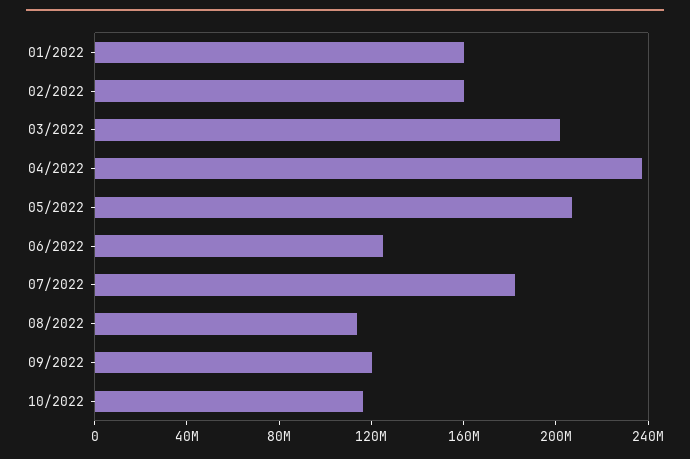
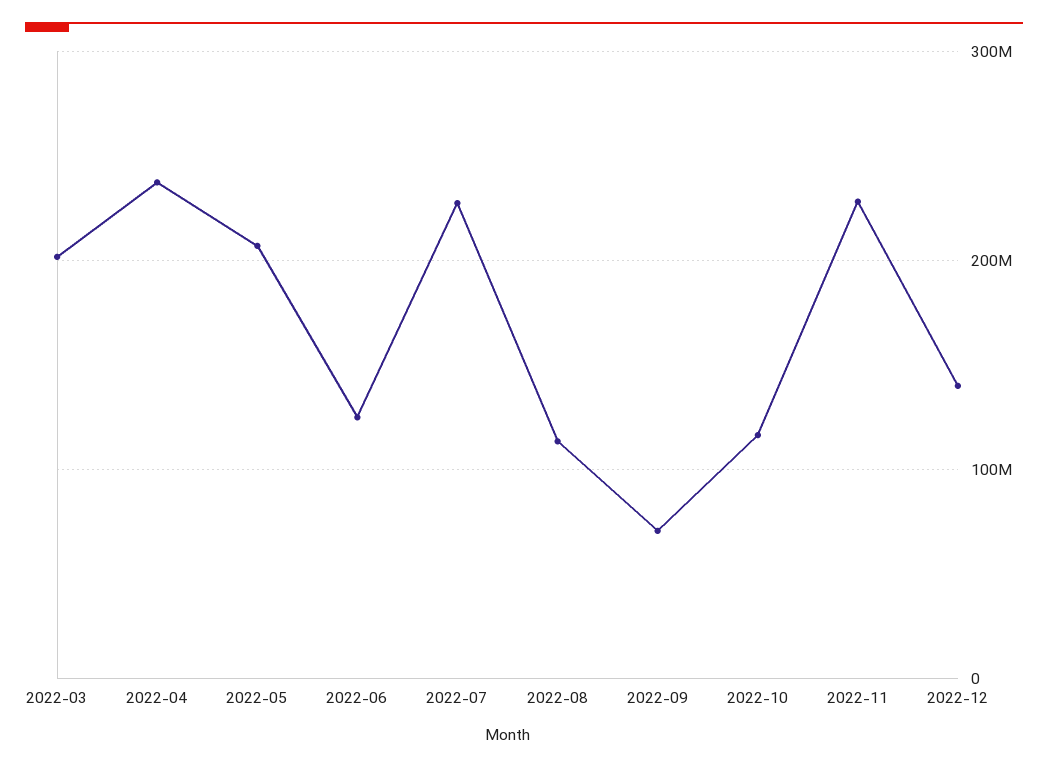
01/2022: 160000000 -> none
02/2022: 160000000 -> none
07/2022: 180000000 -> 230000000
09/2022: 120000000 -> 70000000
2022-11: none -> 230000000
2022-12: none -> 140000000

